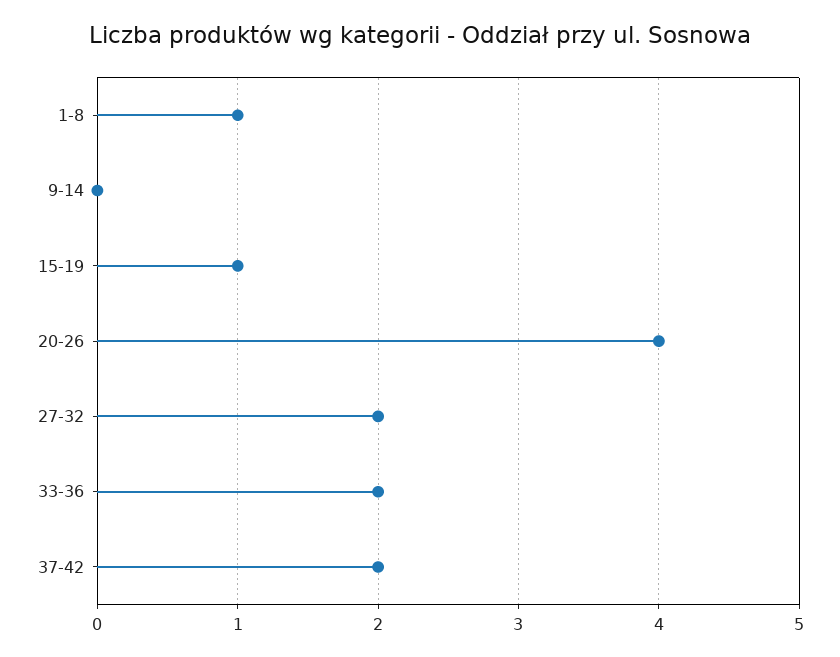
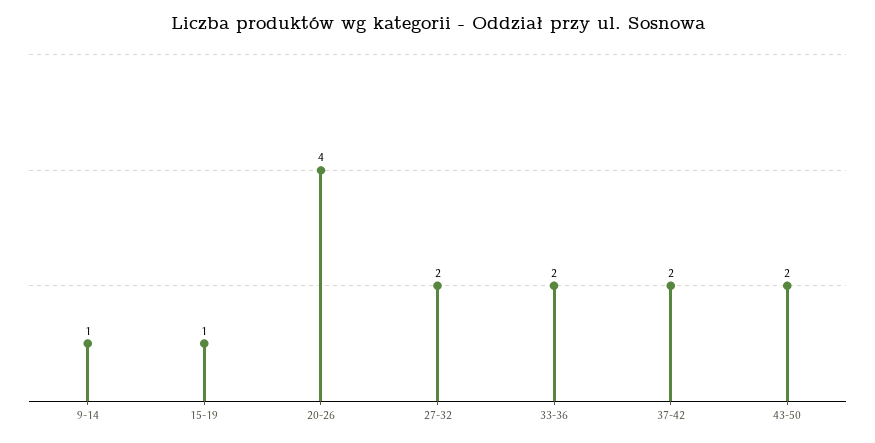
1-8: 1 -> none
9-14: 0 -> 1
43-50: none -> 2

